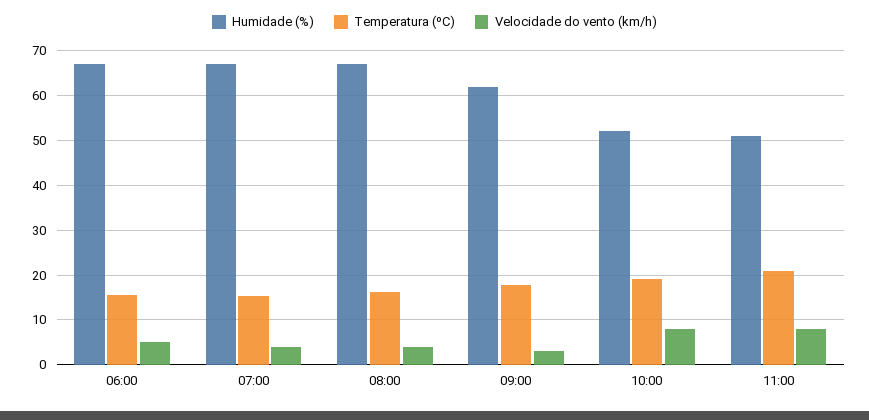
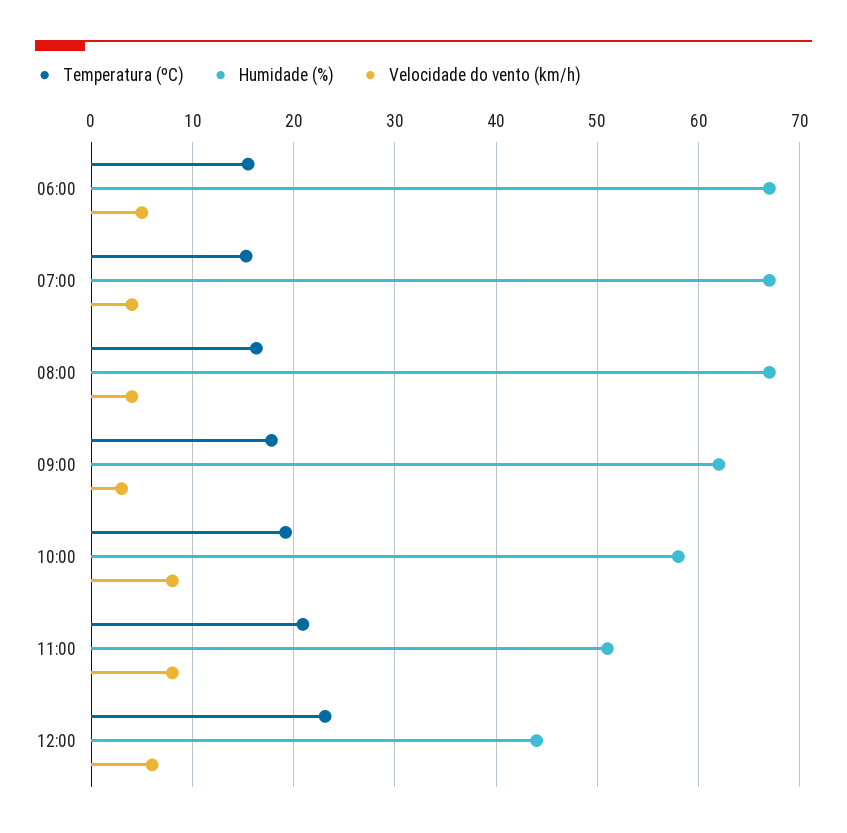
Humidade (%), 10:00: 52 -> 58
Temperatura (ºC), 12:00: none -> 23
Humidade (%), 12:00: none -> 44
Velocidade do vento (km/h), 12:00: none -> 6

